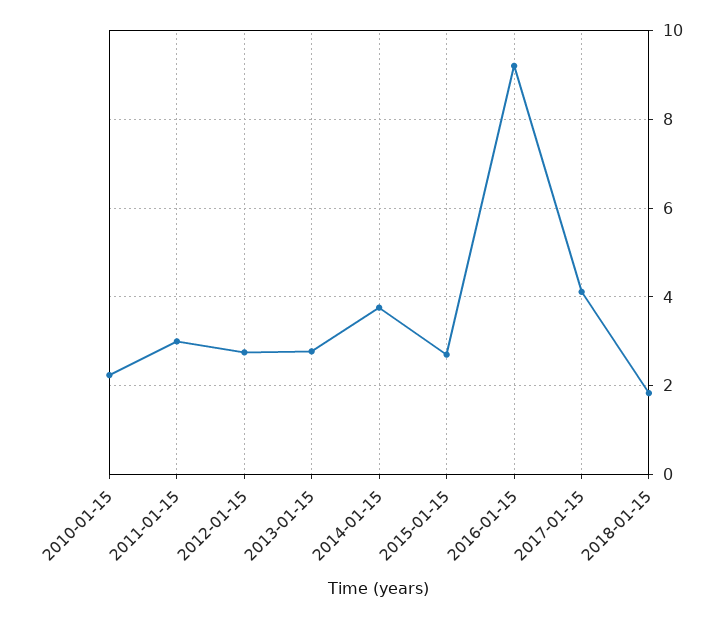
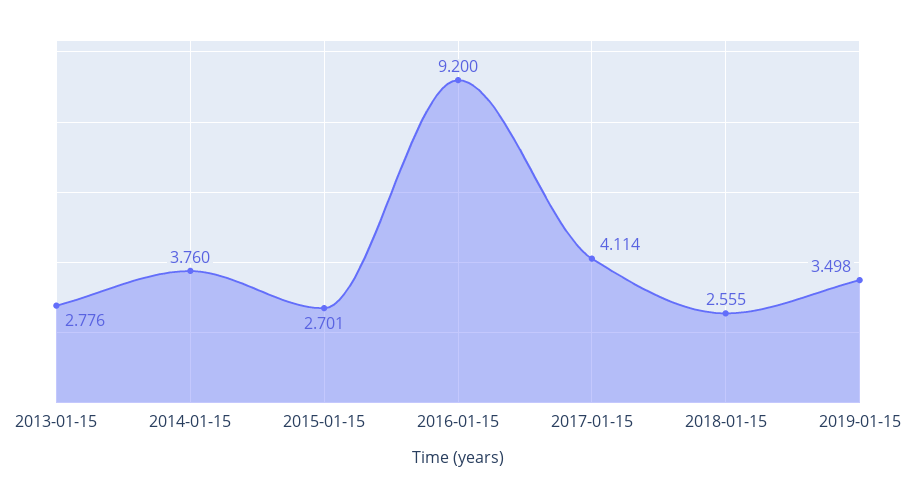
2010-01-15: 2.2 -> none
2011-01-15: 3 -> none
2012-01-15: 2.8 -> none
2018-01-15: 1.8 -> 2.555
2019-01-15: none -> 3.498

